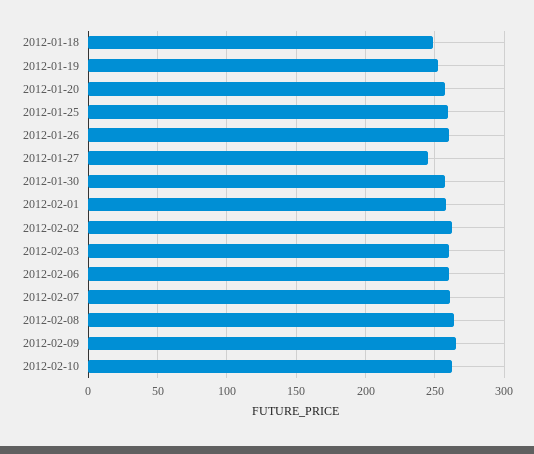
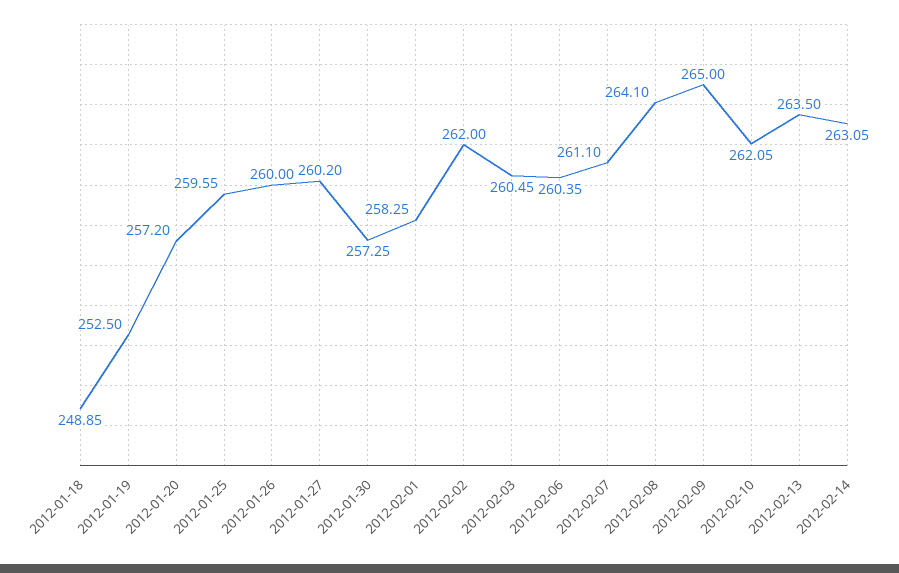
2012-01-27: 245 -> 260.2
2012-02-13: none -> 263.5
2012-02-14: none -> 263.05

